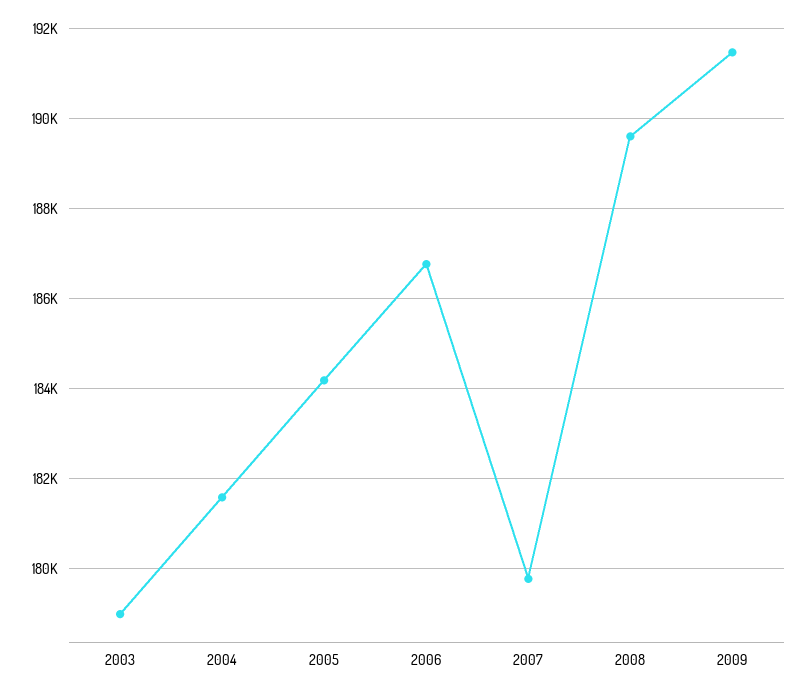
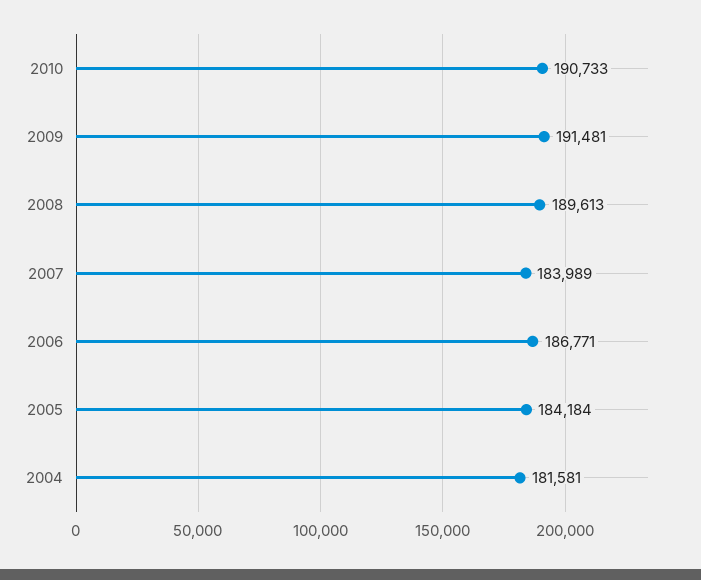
2003: 179000 -> none
2007: 179800 -> 183989
2010: none -> 190733

